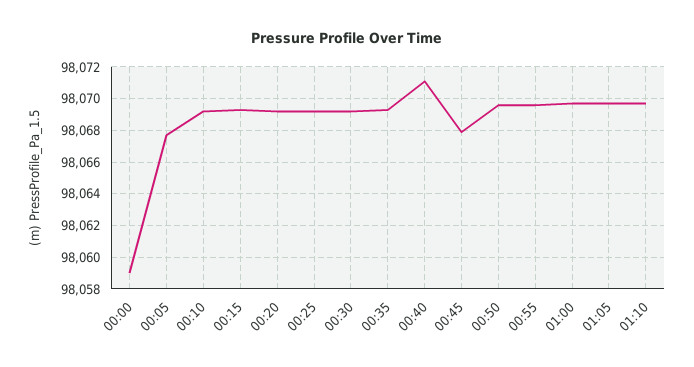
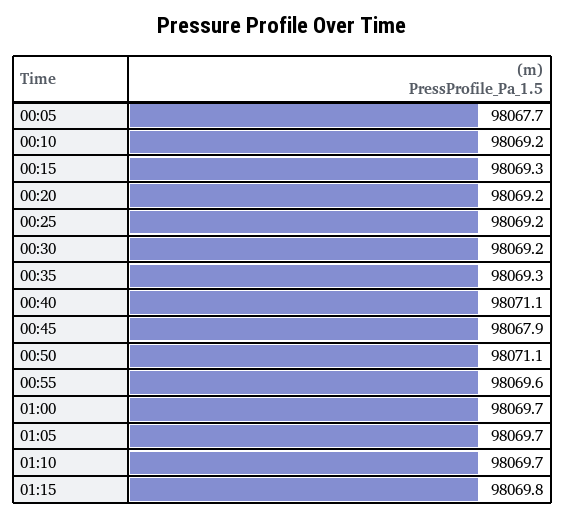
00:00: 98059 -> none
00:50: 98069.5 -> 98071.1
01:15: none -> 98069.8

